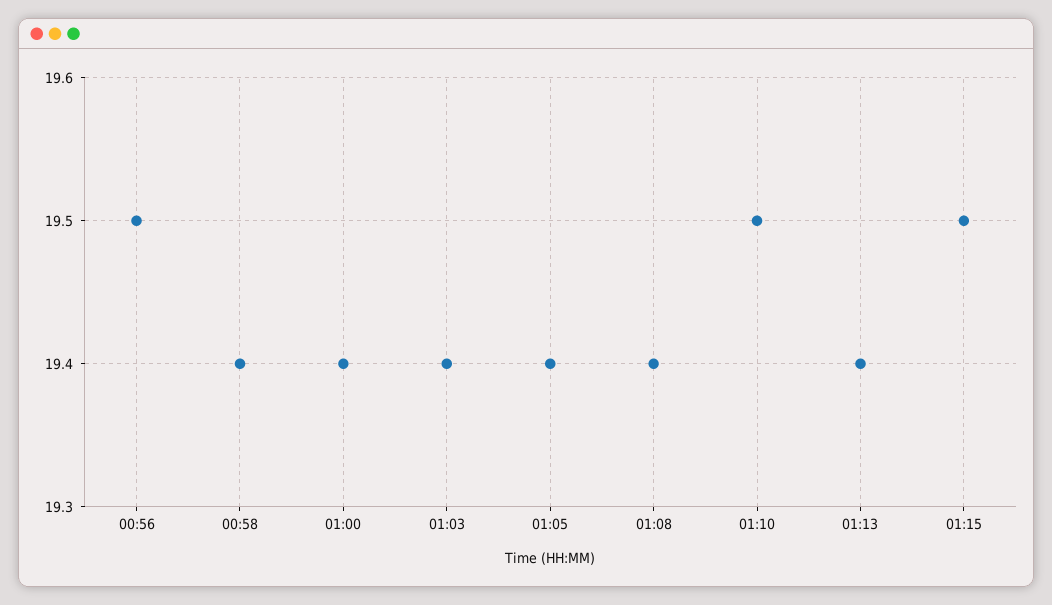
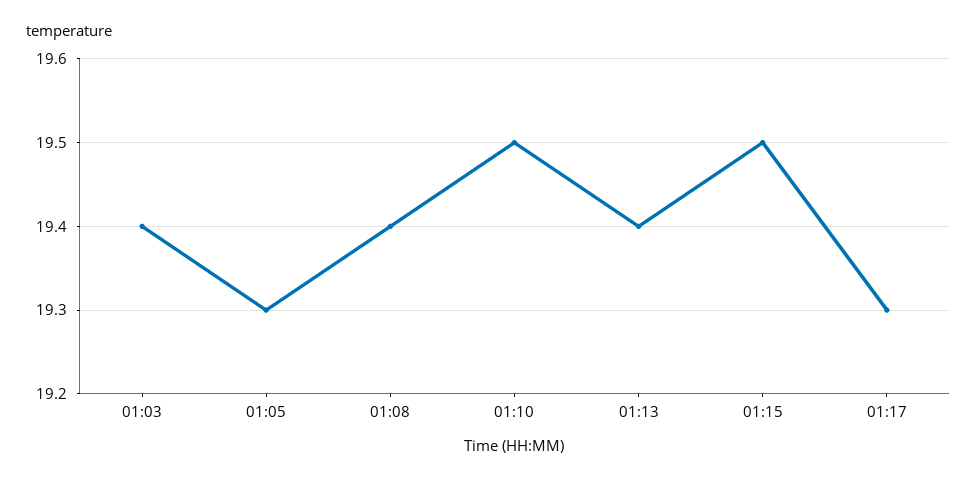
00:56: 19.5 -> none
00:58: 19.4 -> none
01:00: 19.4 -> none
01:05: 19.4 -> 19.3
01:17: none -> 19.3

